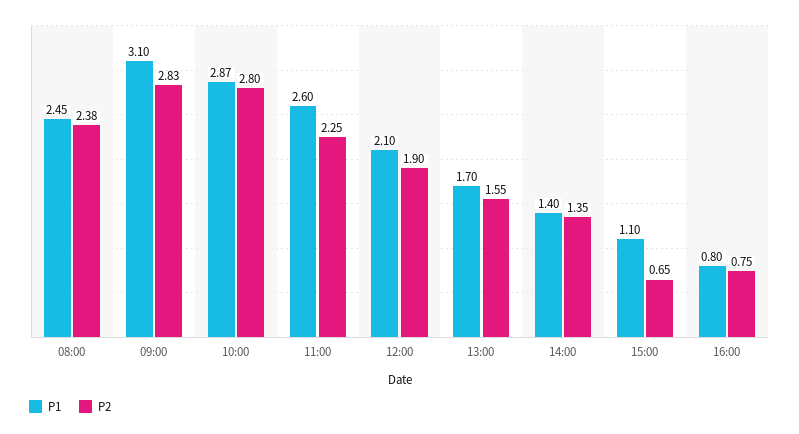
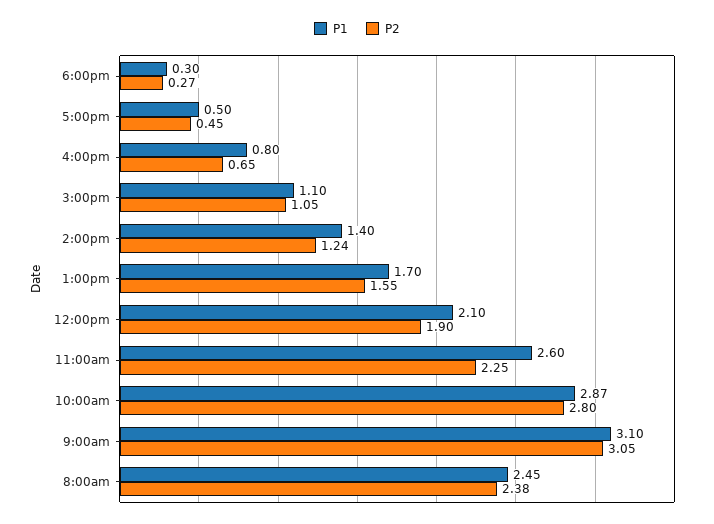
P2, 09:00: 2.83 -> 3.05
P2, 14:00: 1.35 -> 1.24
P2, 15:00: 0.65 -> 1.05
P2, 16:00: 0.75 -> 0.65
P1, 6:00pm: none -> 0.3
P2, 6:00pm: none -> 0.27
P1, 5:00pm: none -> 0.5
P2, 5:00pm: none -> 0.45

